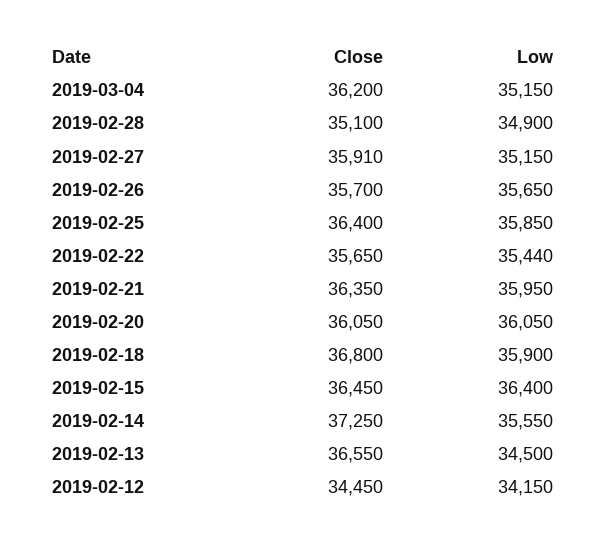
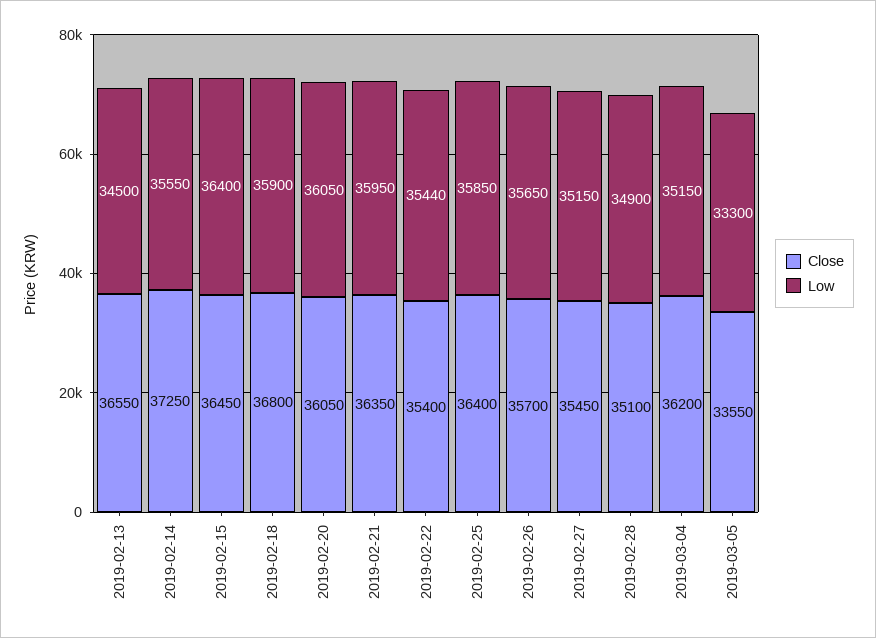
Close, 2019-02-27: 35910 -> 35450
Close, 2019-02-22: 35650 -> 35400
Close, 2019-02-12: 34450 -> none
Low, 2019-02-12: 34150 -> none
Close, 2019-03-05: none -> 33550
Low, 2019-03-05: none -> 33300

